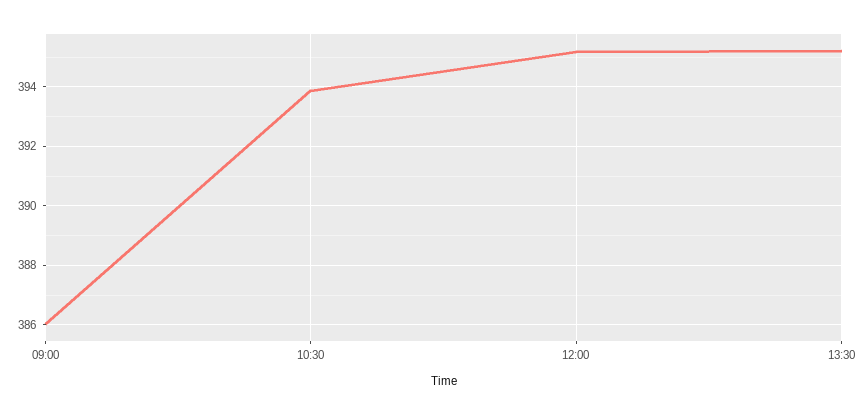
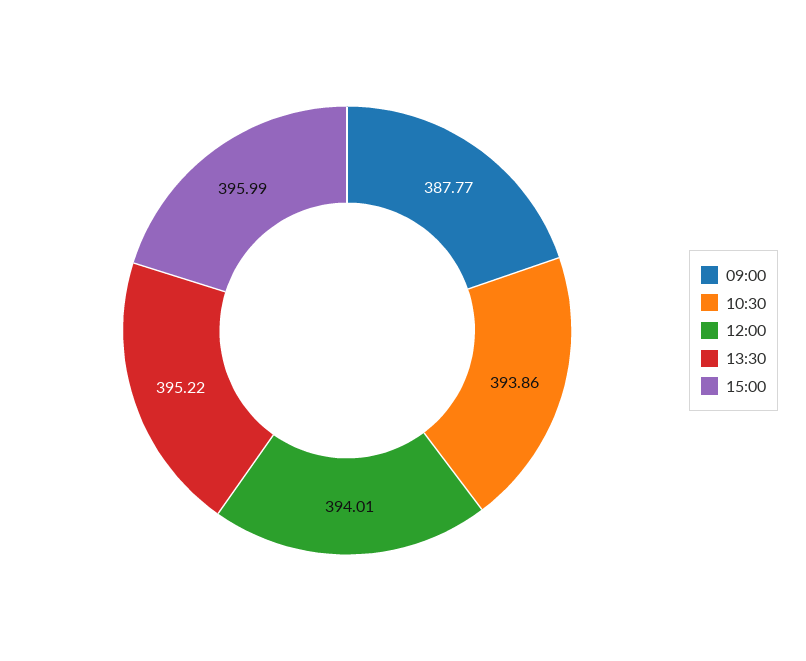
09:00: 386 -> 387.77
12:00: 395.25 -> 394.01
15:00: none -> 395.99

